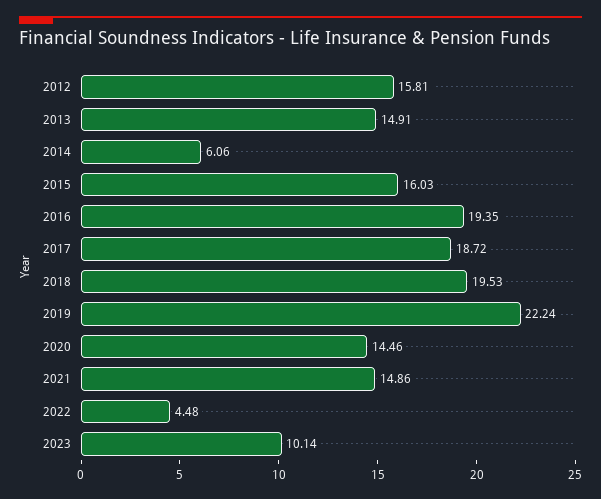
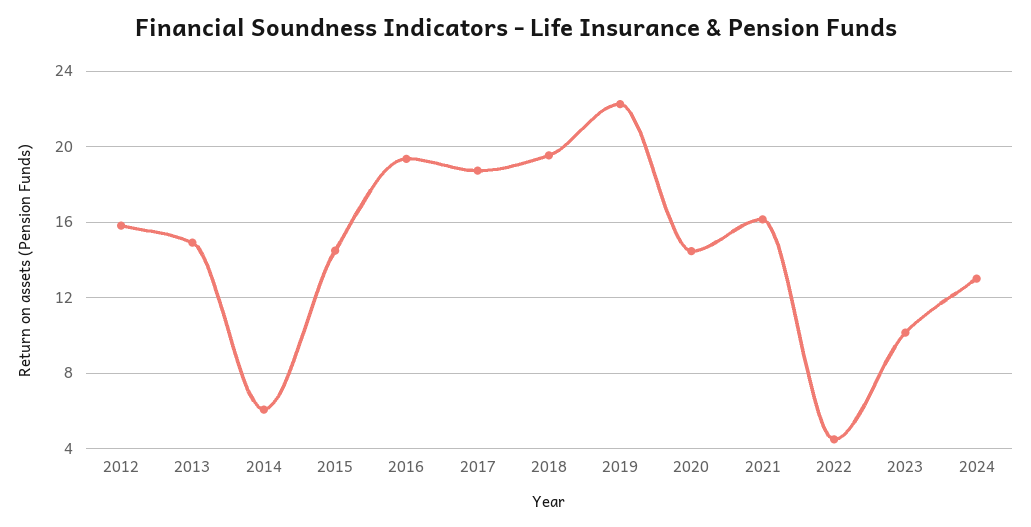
2015: 16.03 -> 14.5
2021: 14.86 -> 16
2024: none -> 13

